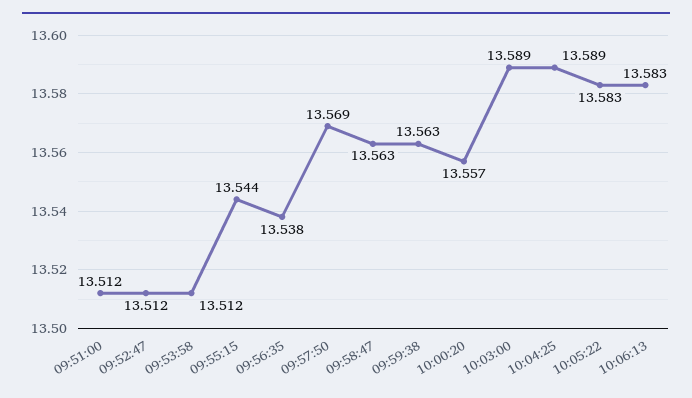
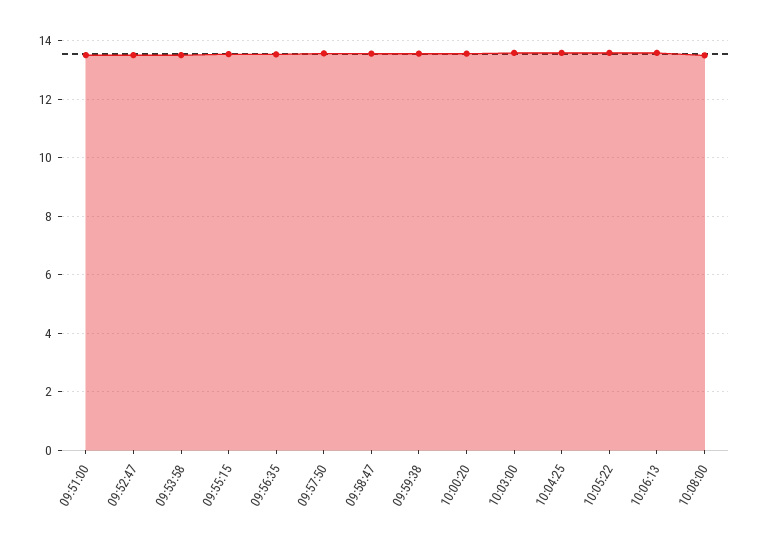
10:08:00: none -> 13.5

